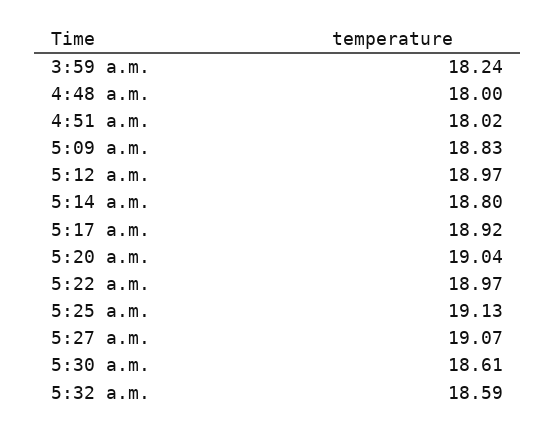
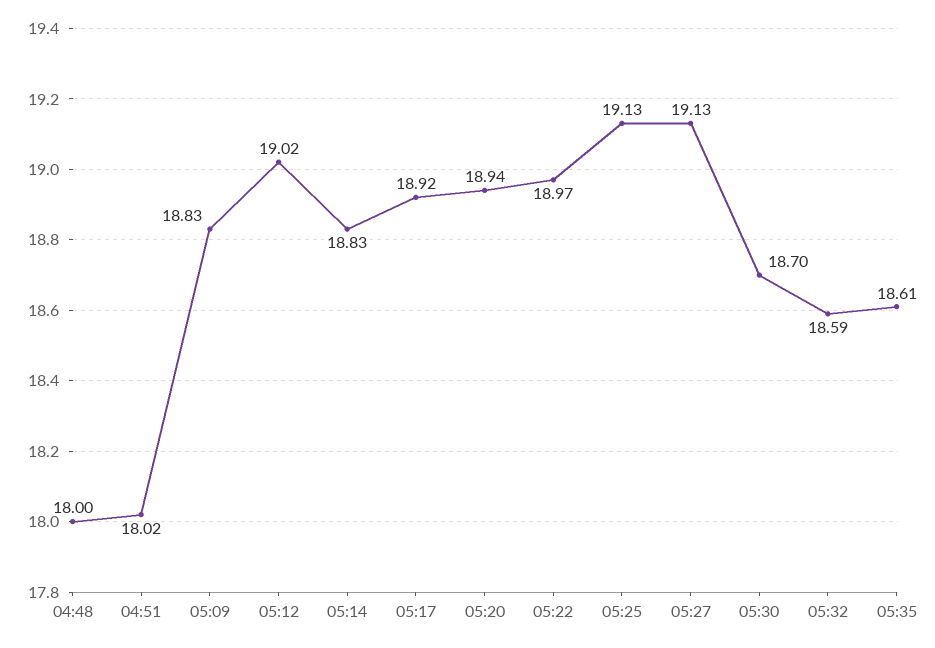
3:59 a.m.: 18.24 -> none
5:12 a.m.: 18.97 -> 19.02
5:14 a.m.: 18.8 -> 18.83
5:20 a.m.: 19.04 -> 18.94
5:27 a.m.: 19.07 -> 19.13
5:30 a.m.: 18.61 -> 18.7
05:35: none -> 18.61

